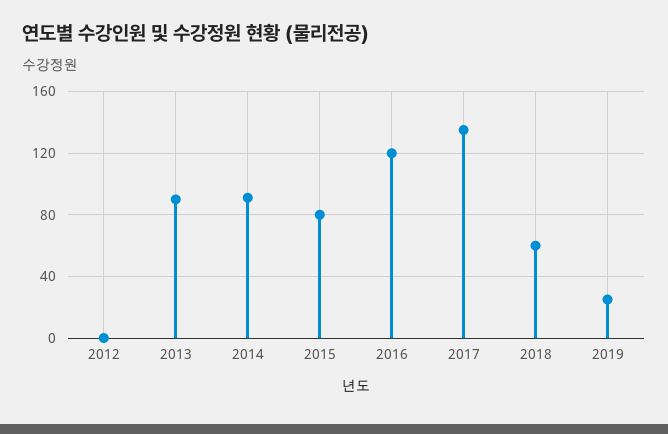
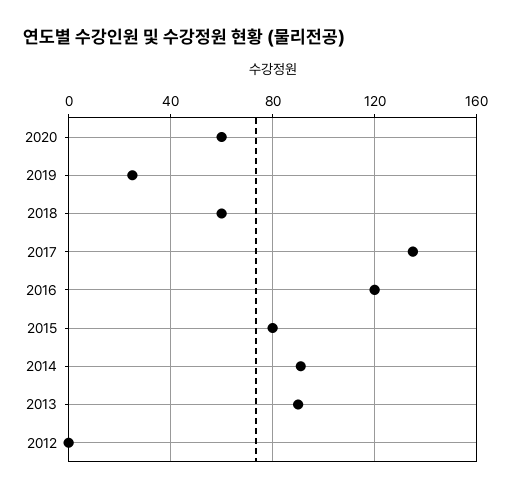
2020: none -> 60

